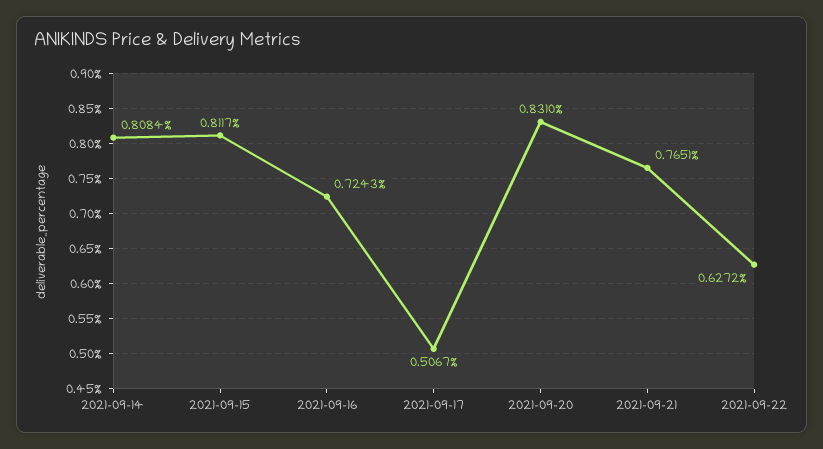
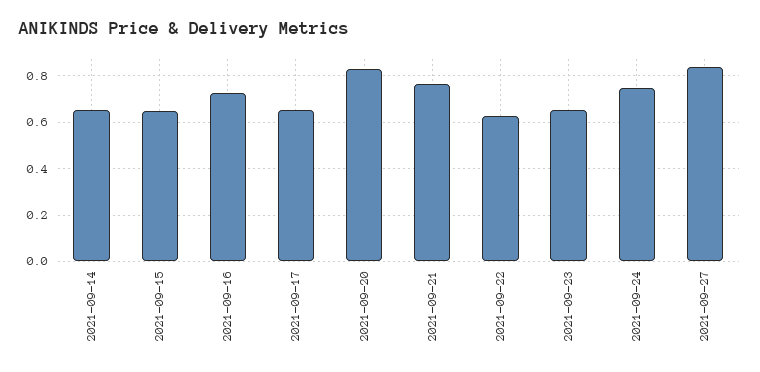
2021-09-14: 0.8084 -> 0.65
2021-09-15: 0.8117 -> 0.65
2021-09-17: 0.5067 -> 0.65
2021-09-23: none -> 0.65
2021-09-24: none -> 0.75
2021-09-27: none -> 0.85

